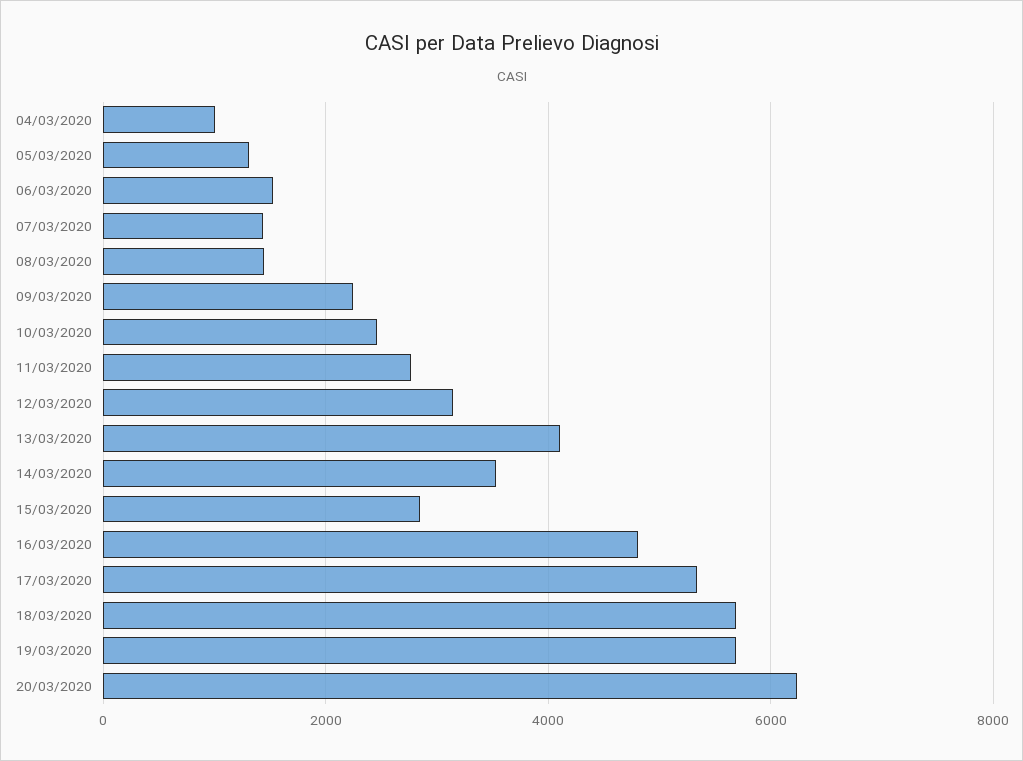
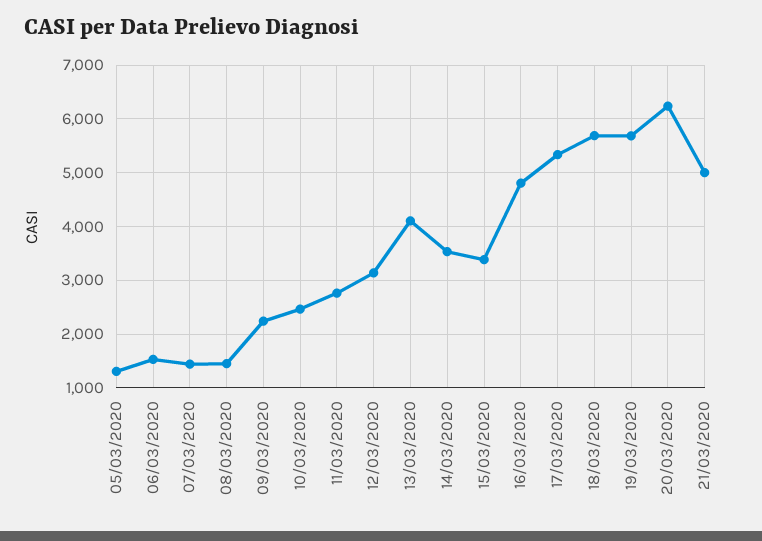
04/03/2020: 1000 -> none
15/03/2020: 2800 -> 3400
21/03/2020: none -> 5000

